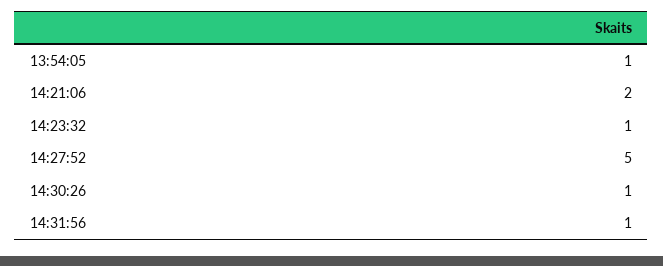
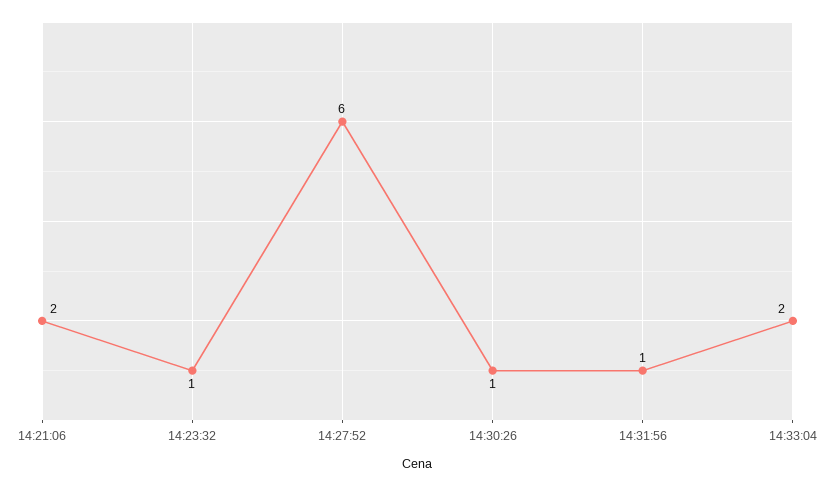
13:54:05: 1 -> none
14:27:52: 5 -> 6
14:33:04: none -> 2

